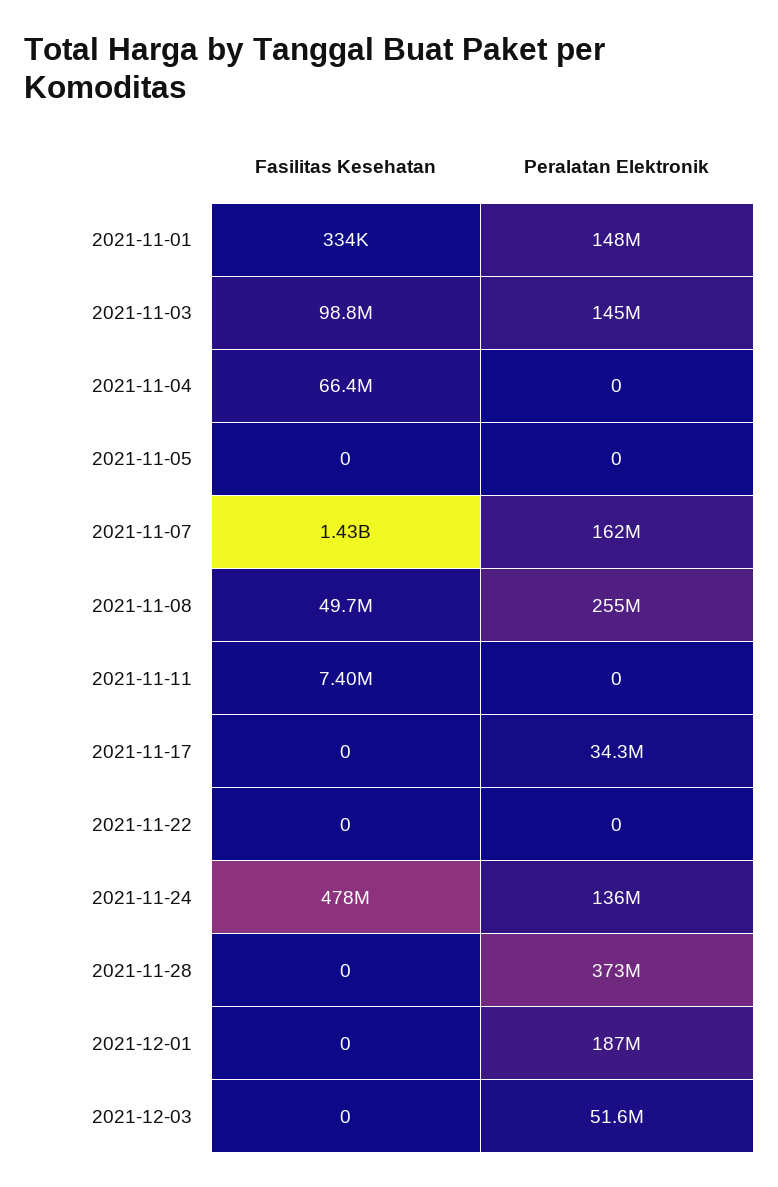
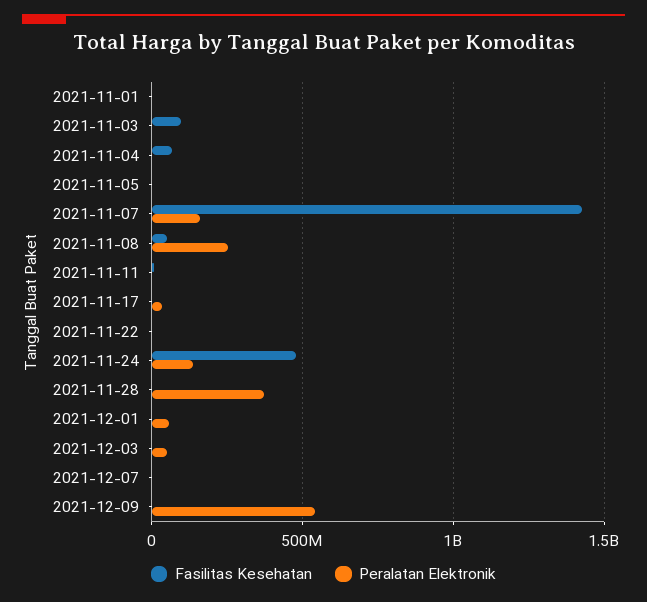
Peralatan Elektronik, 2021-11-01: 148000000 -> 0
Peralatan Elektronik, 2021-11-03: 145000000 -> 0
Peralatan Elektronik, 2021-12-01: 187000000 -> 50000000
Fasilitas Kesehatan, 2021-12-07: none -> 0
Peralatan Elektronik, 2021-12-07: none -> 0
Fasilitas Kesehatan, 2021-12-09: none -> 0
Peralatan Elektronik, 2021-12-09: none -> 550000000

